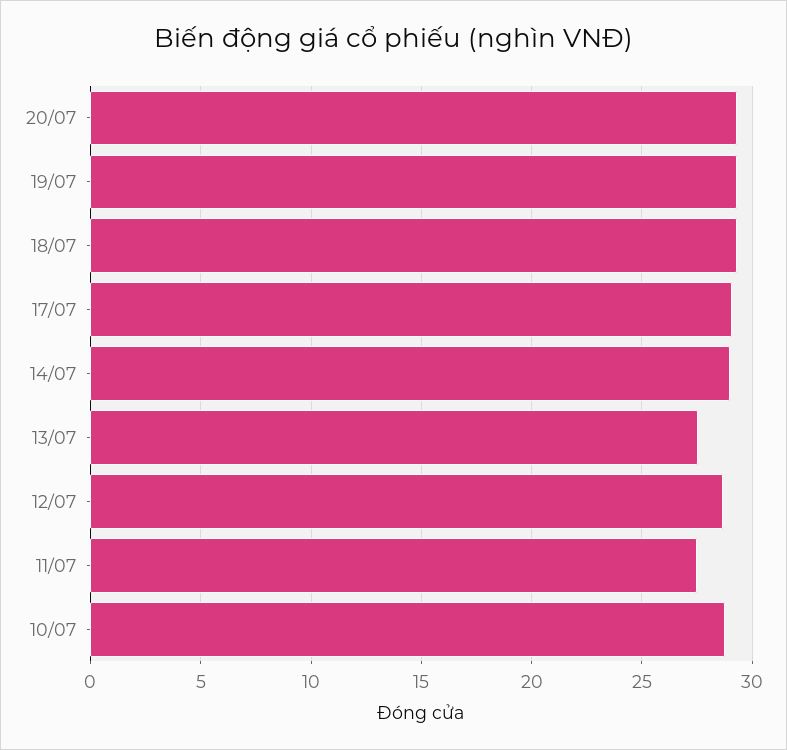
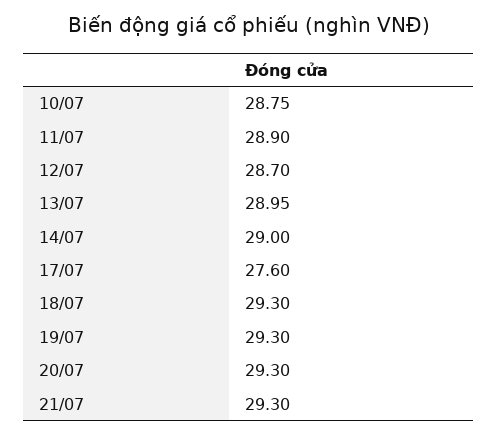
17/07: 29 -> 27.6
13/07: 27.5 -> 28.95
11/07: 27.5 -> 28.9
21/07: none -> 29.3

